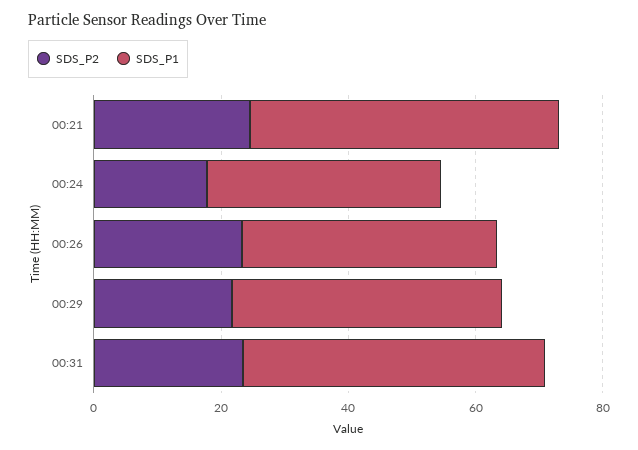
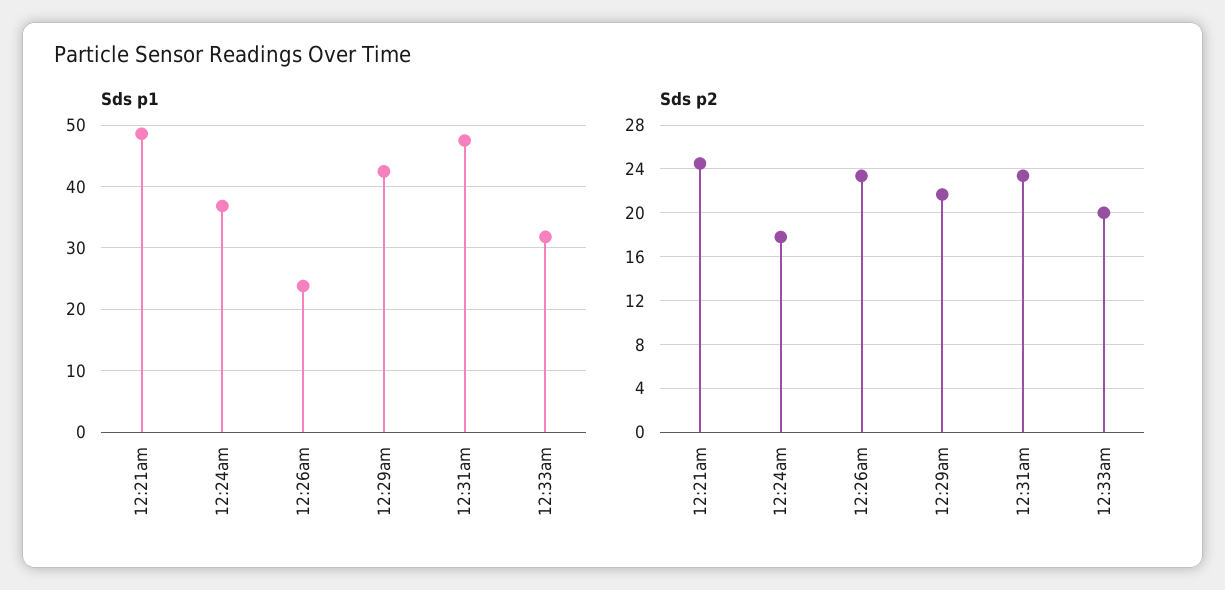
SDS_P1, 00:26: 40 -> 24
SDS_P1, 12:33am: none -> 32
SDS_P2, 12:33am: none -> 20

